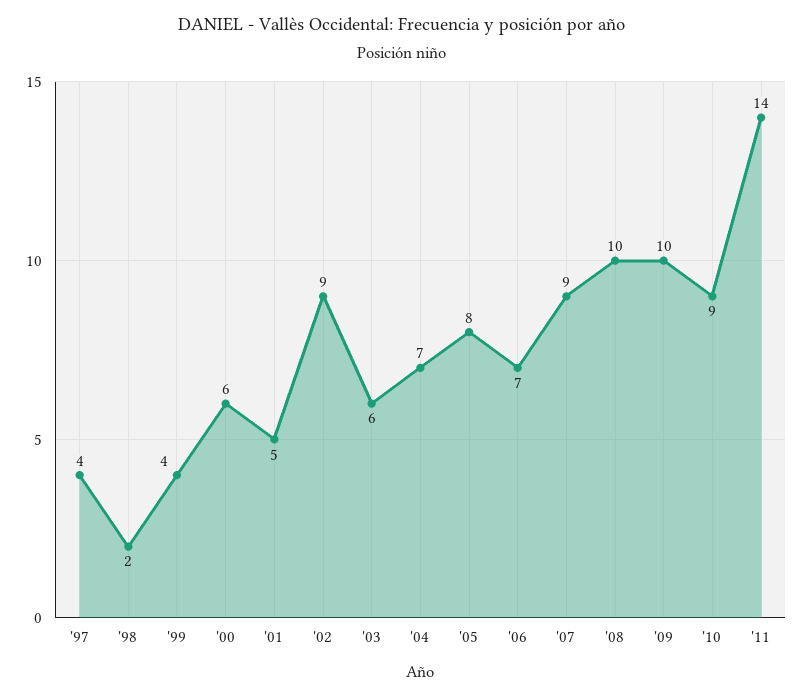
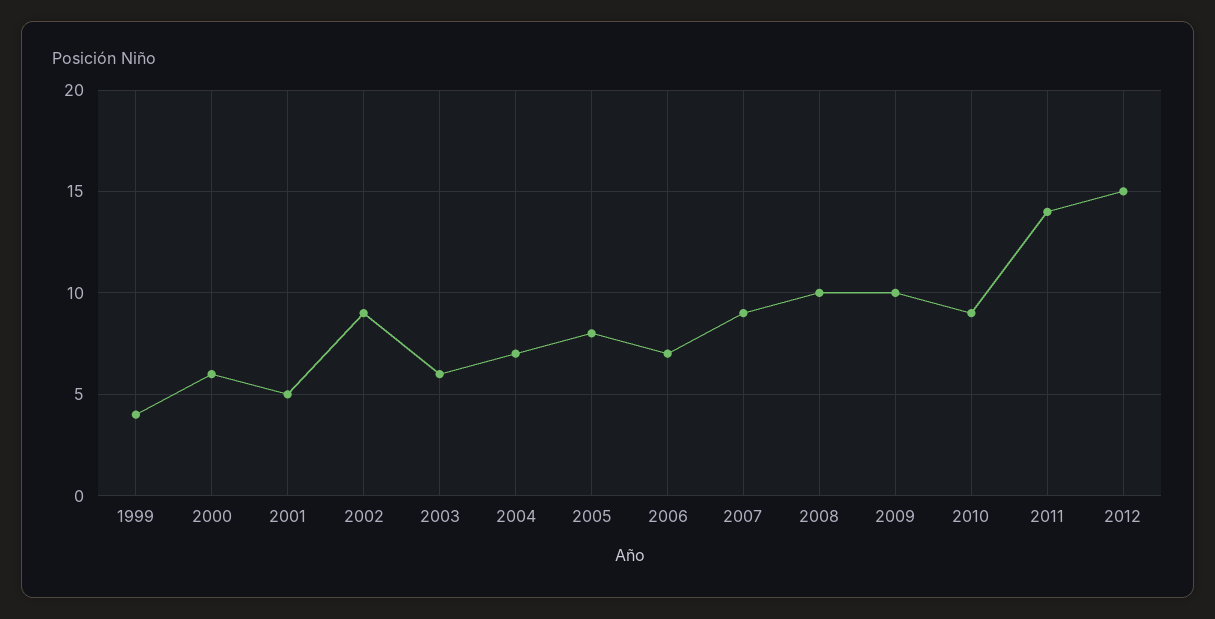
'97: 4 -> none
'98: 2 -> none
2012: none -> 15

